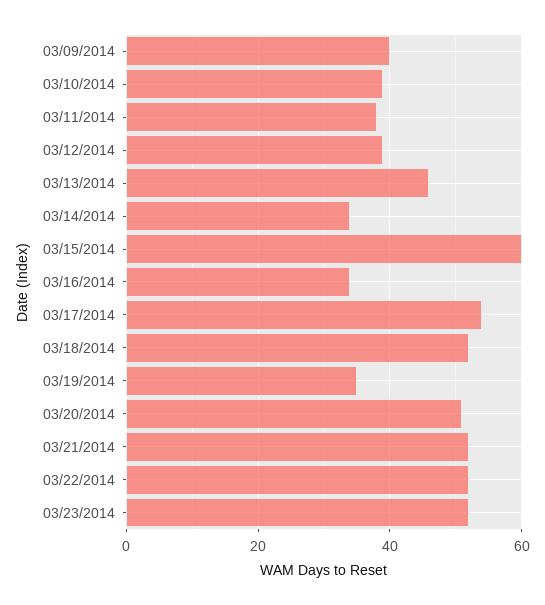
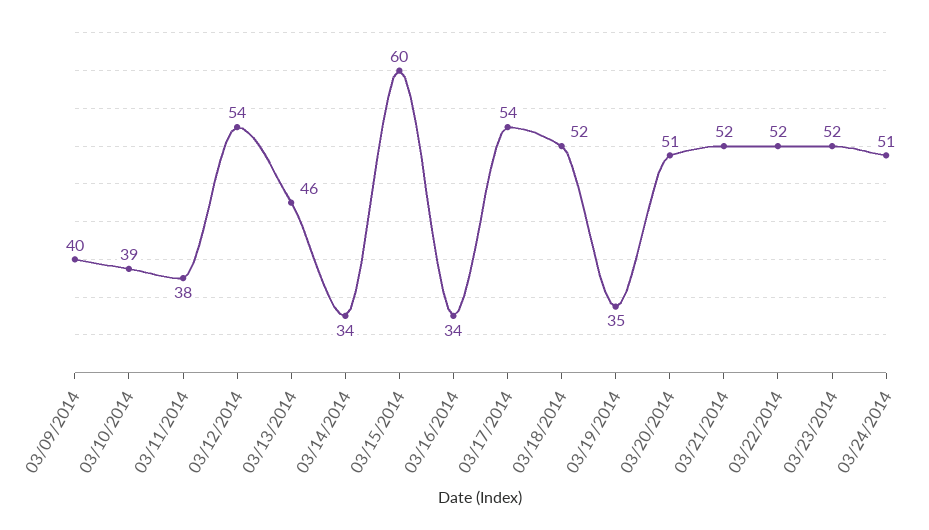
03/12/2014: 40 -> 54
03/24/2014: none -> 51

